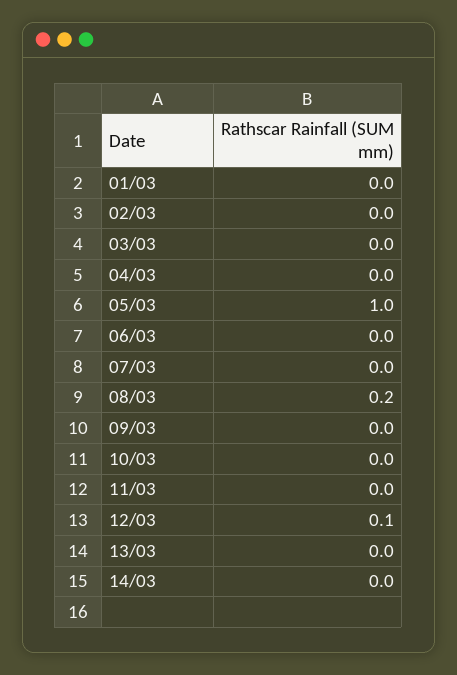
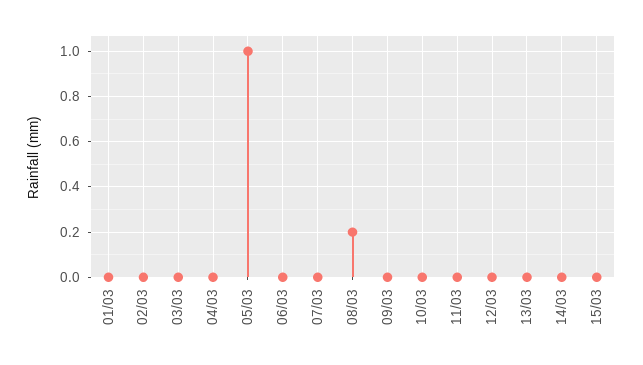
12/03: 0.1 -> 0
15/03: none -> 0

